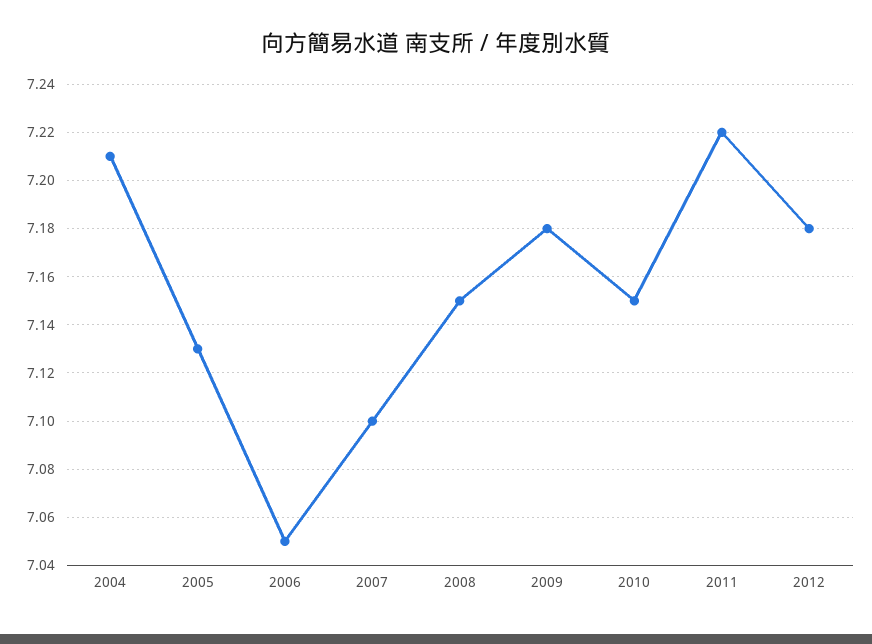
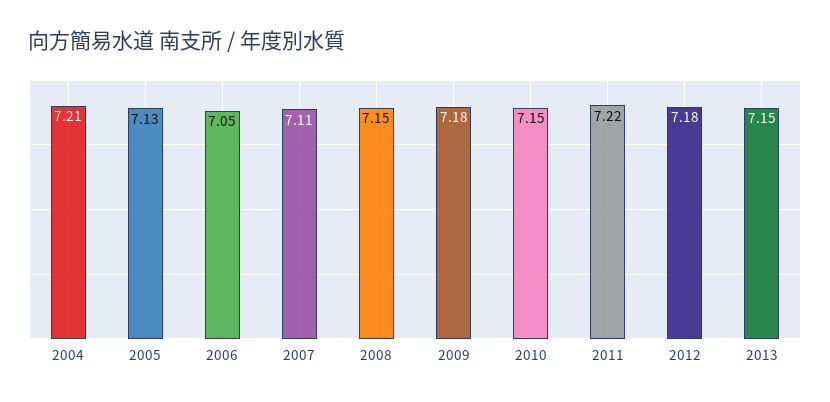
2007: 7.1 -> 7.11
2013: none -> 7.15

